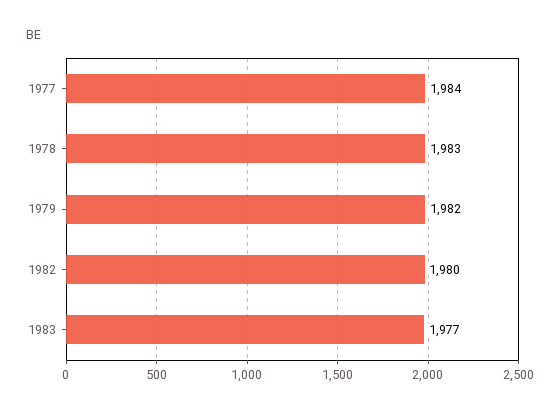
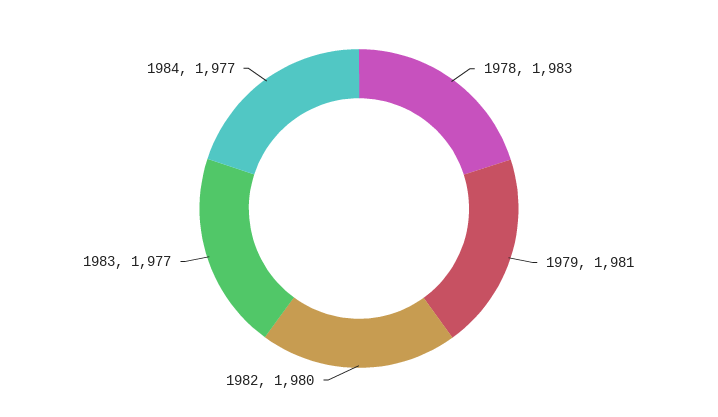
1977: 1984 -> none
1979: 1982 -> 1981
1984: none -> 1977

